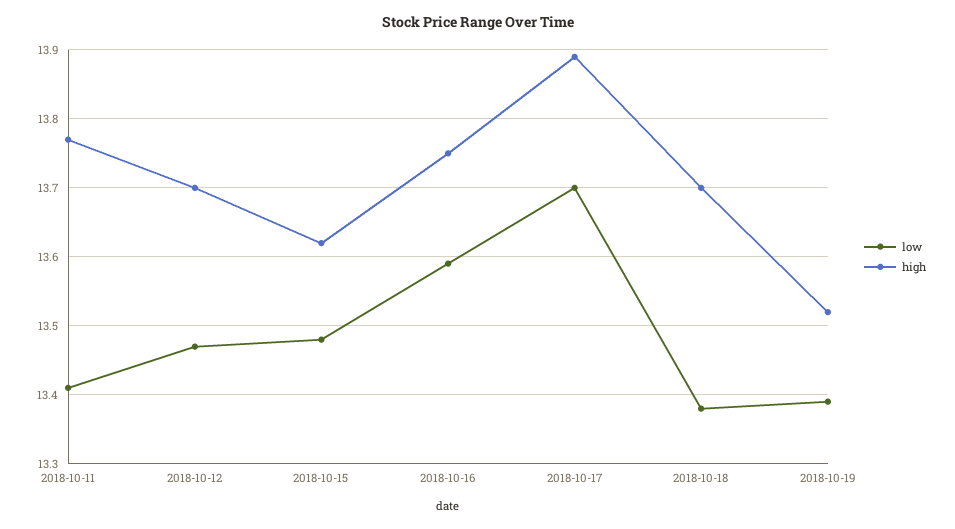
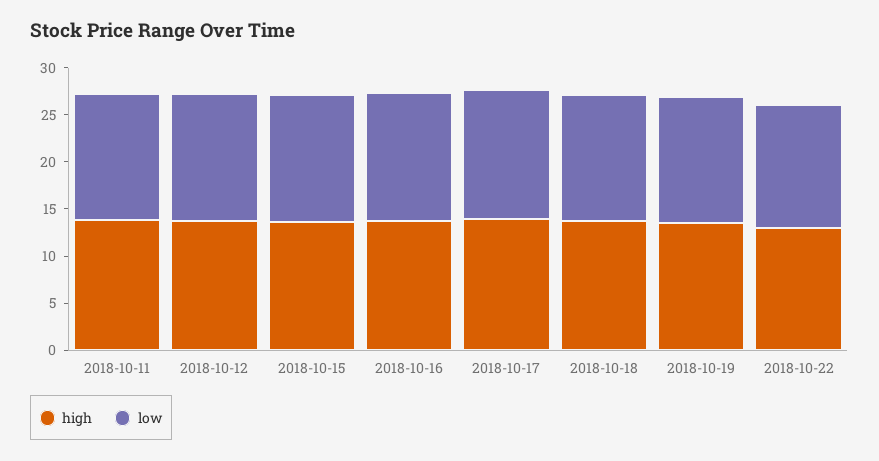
high, 2018-10-22: none -> 13
low, 2018-10-22: none -> 13

